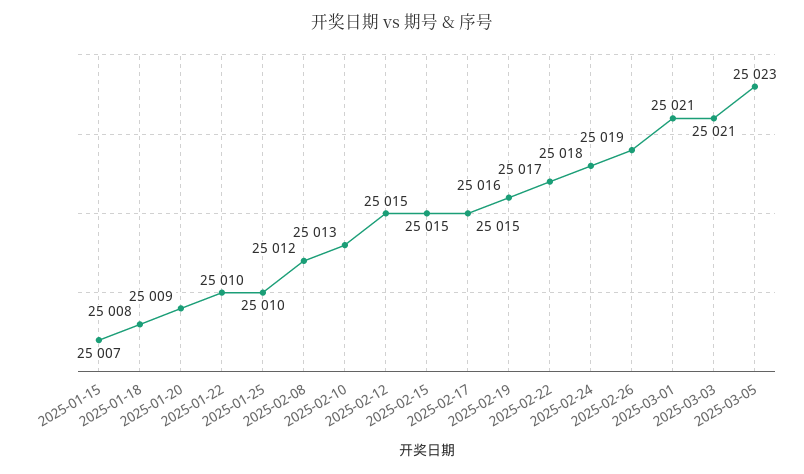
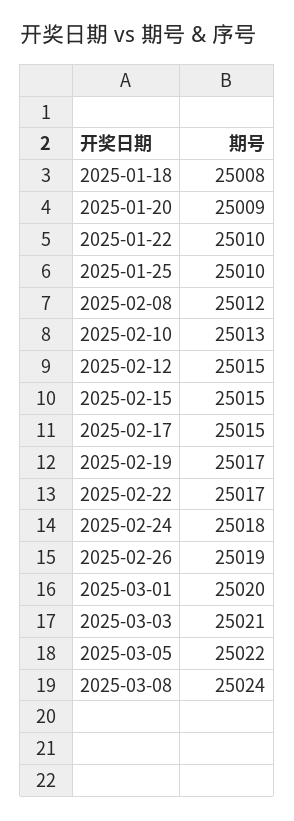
2025-01-15: 25007 -> none
2025-02-19: 25016 -> 25017
2025-03-01: 25021 -> 25020
2025-03-05: 25023 -> 25022
2025-03-08: none -> 25024

